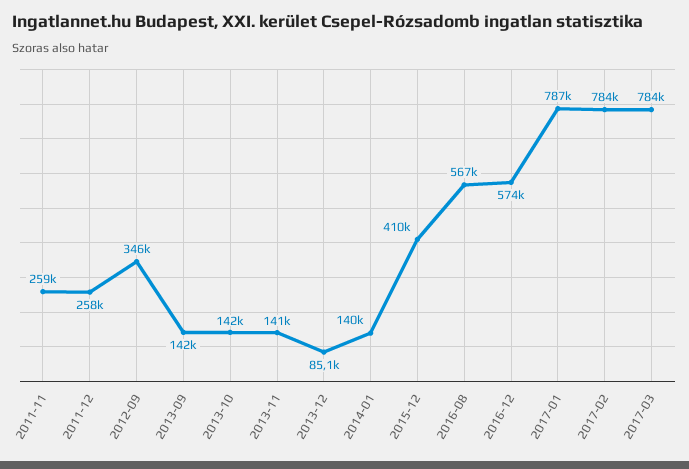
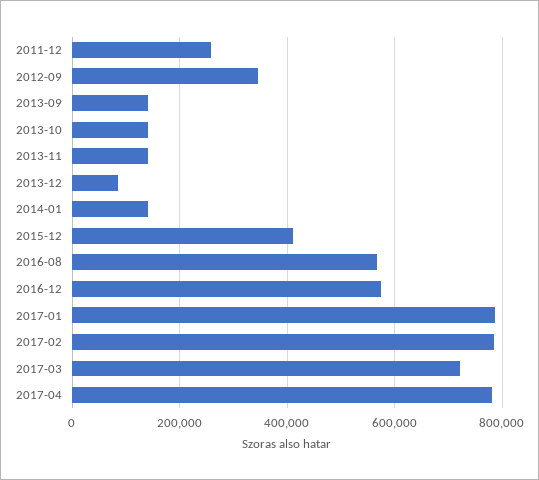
2011-11: 259000 -> none
2017-03: 784000 -> 720000
2017-04: none -> 780000

